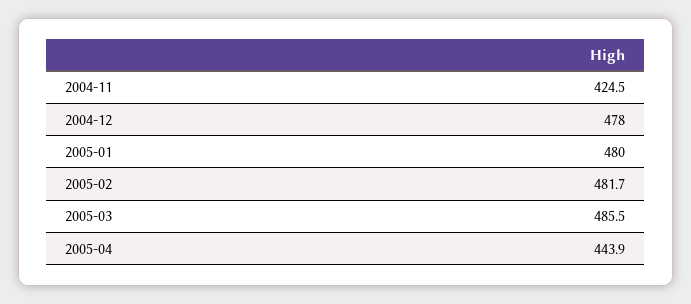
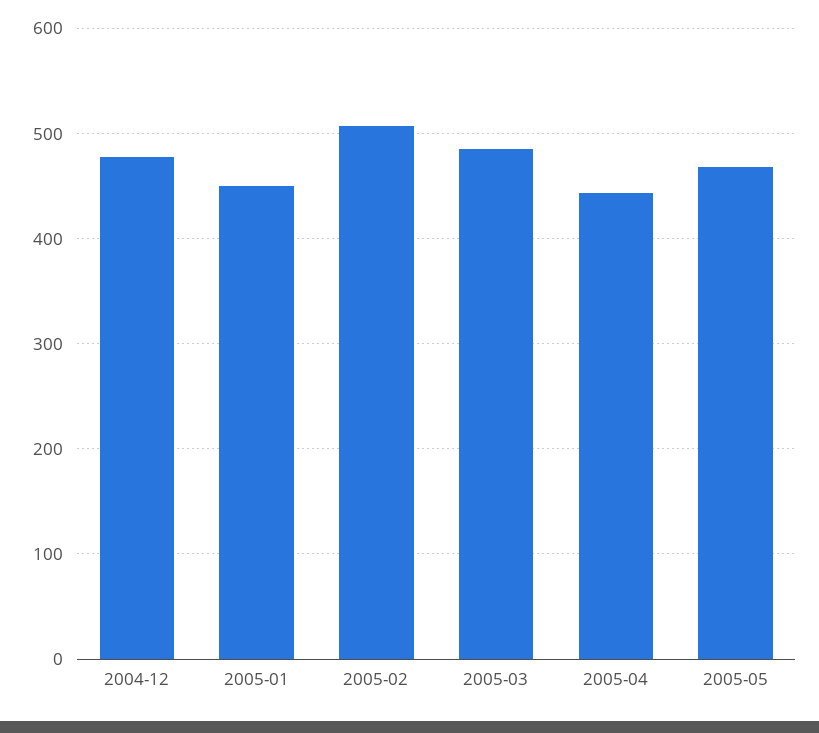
2004-11: 424.5 -> none
2005-01: 480 -> 450
2005-02: 481.7 -> 510
2005-05: none -> 470

